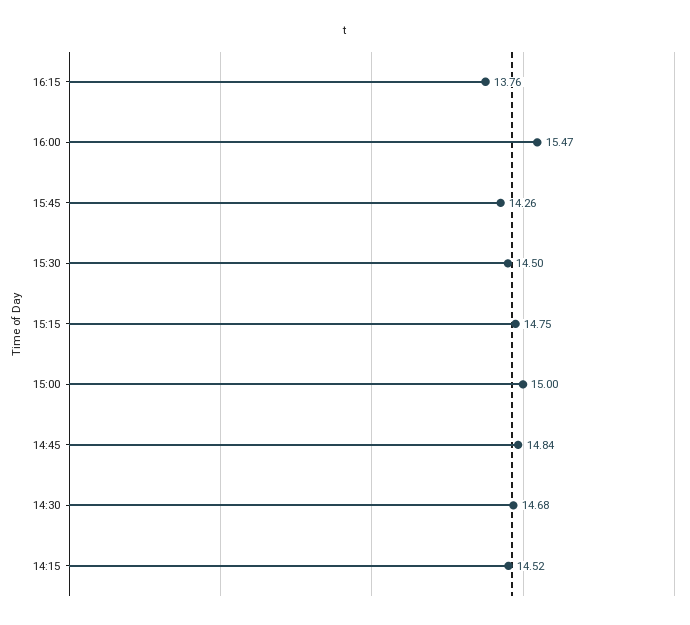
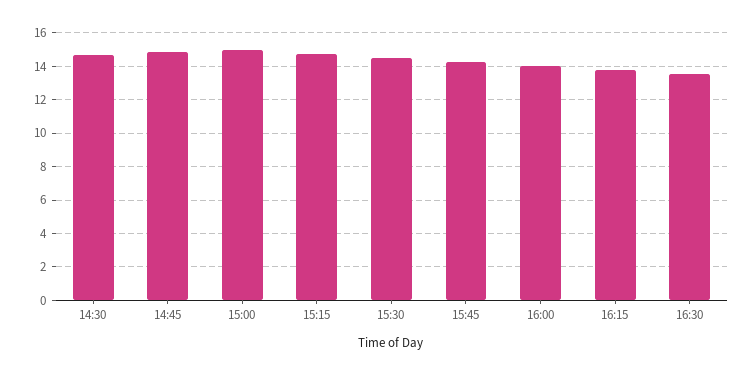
16:00: 15.47 -> 14
14:15: 14.52 -> none
16:30: none -> 13.5

